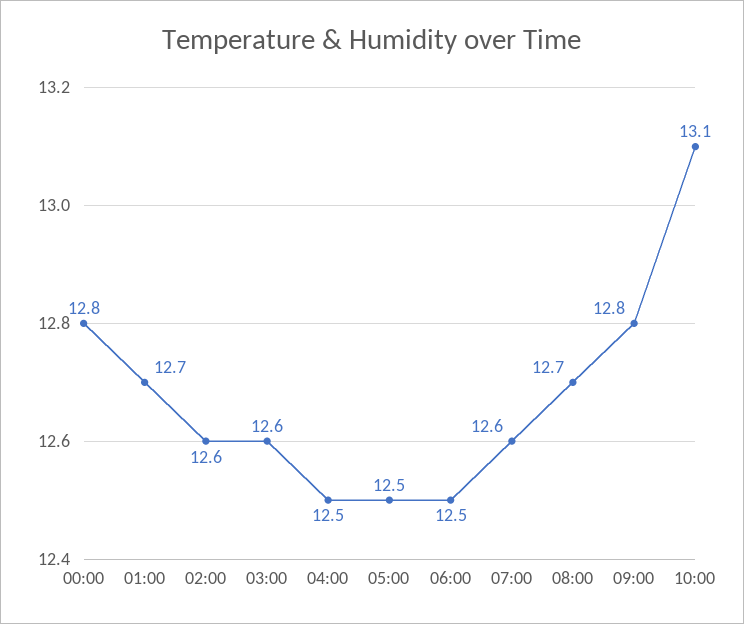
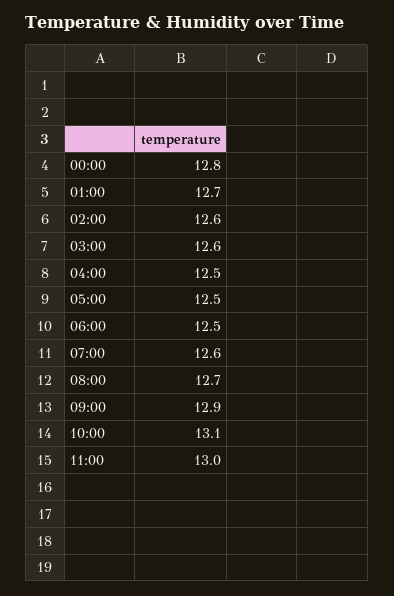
09:00: 12.8 -> 12.9
11:00: none -> 13

